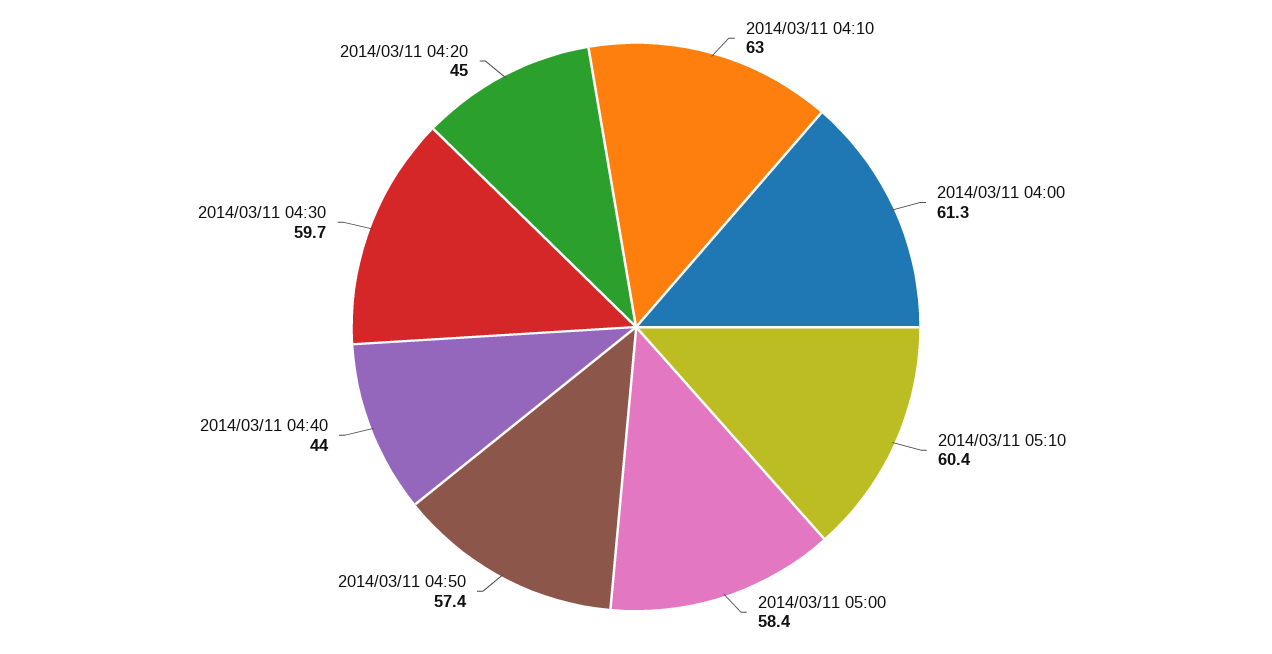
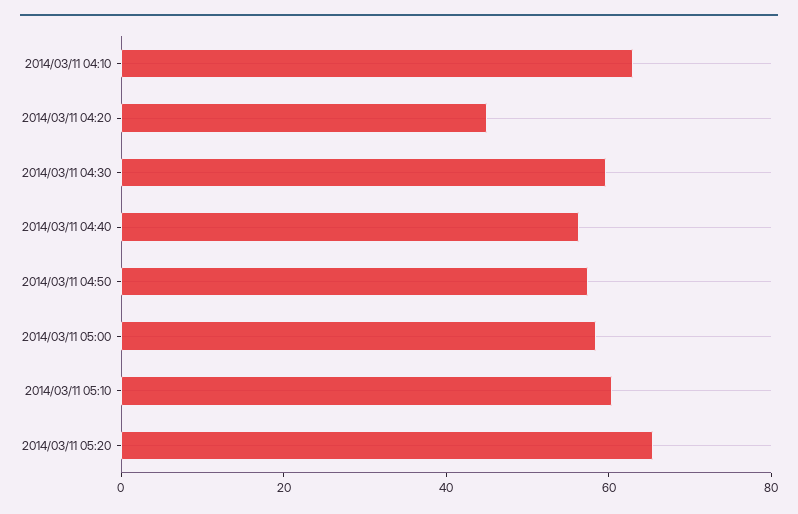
2014/03/11 04:00: 61.3 -> none
2014/03/11 04:40: 44 -> 55
2014/03/11 05:20: none -> 65

